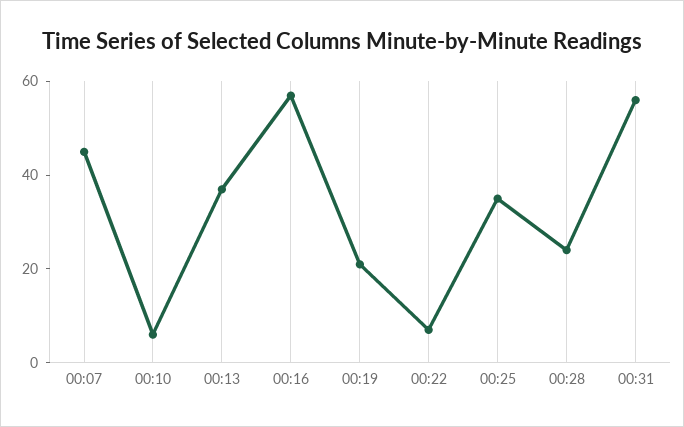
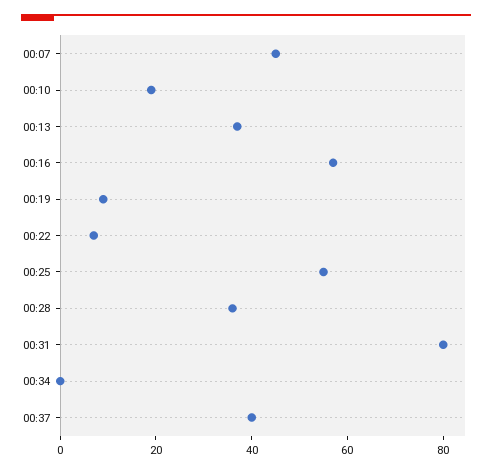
00:10: 5 -> 20
00:19: 20 -> 10
00:25: 35 -> 55
00:28: 25 -> 35
00:31: 55 -> 80
00:34: none -> 0
00:37: none -> 40

